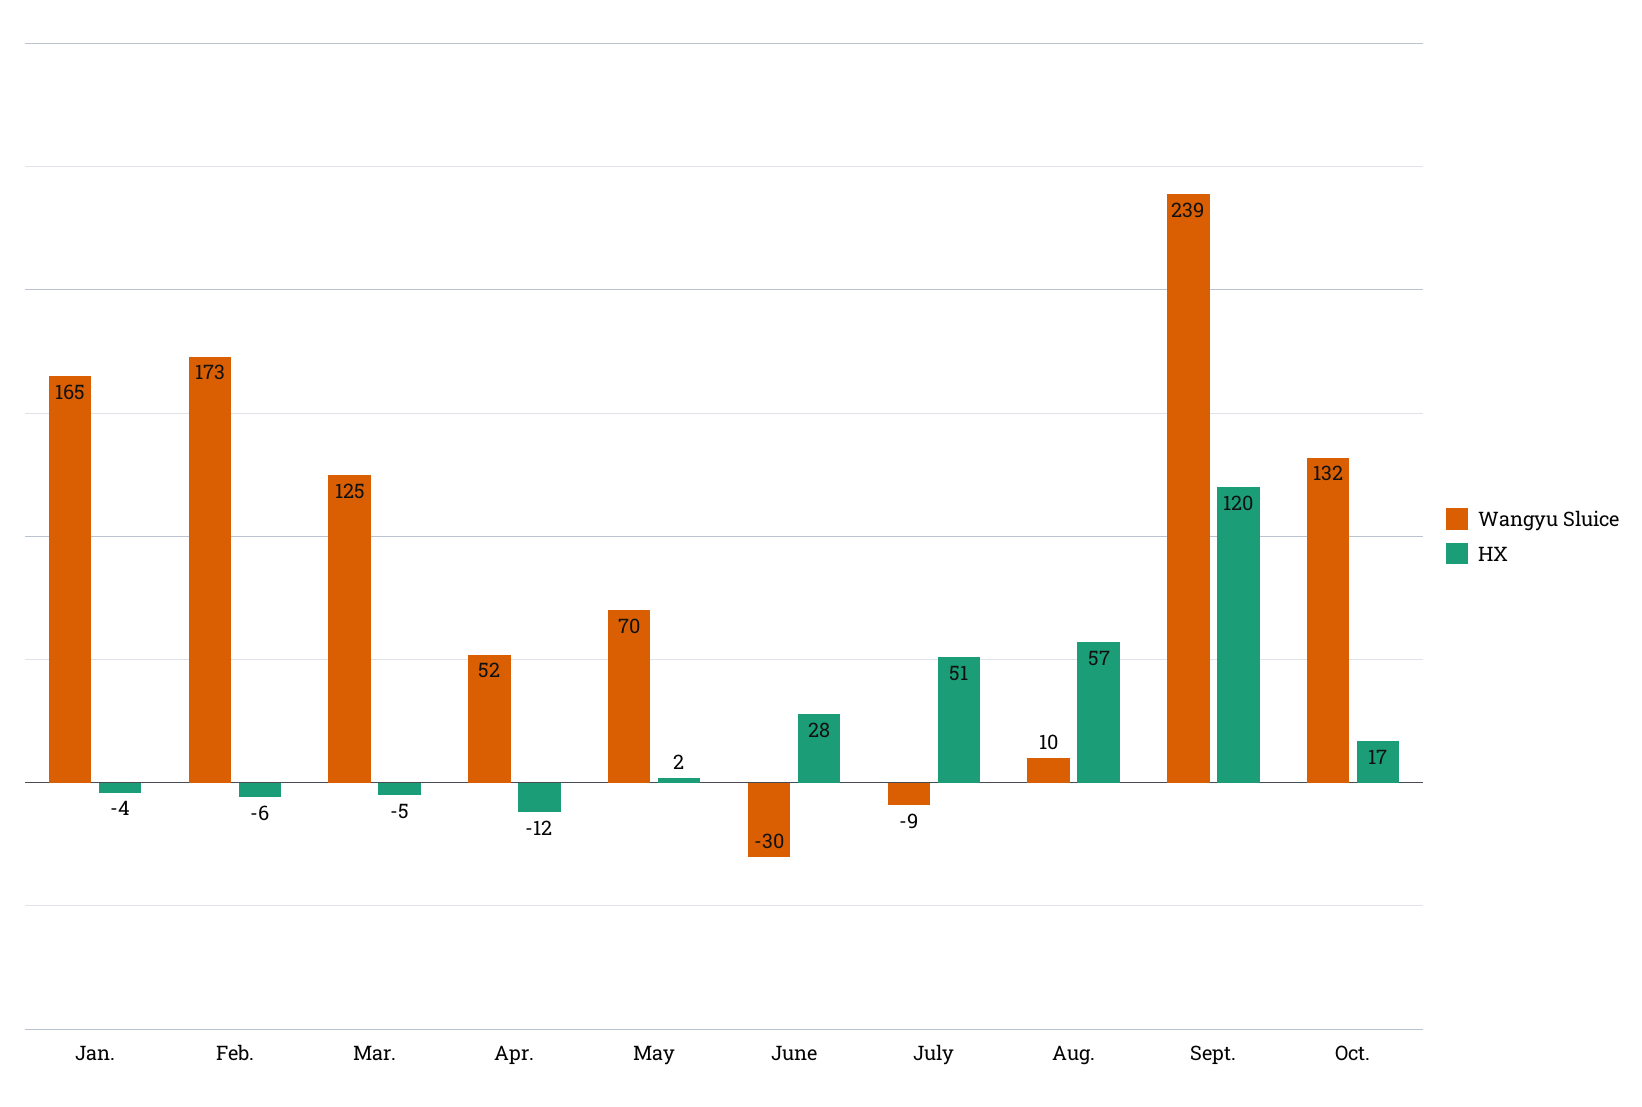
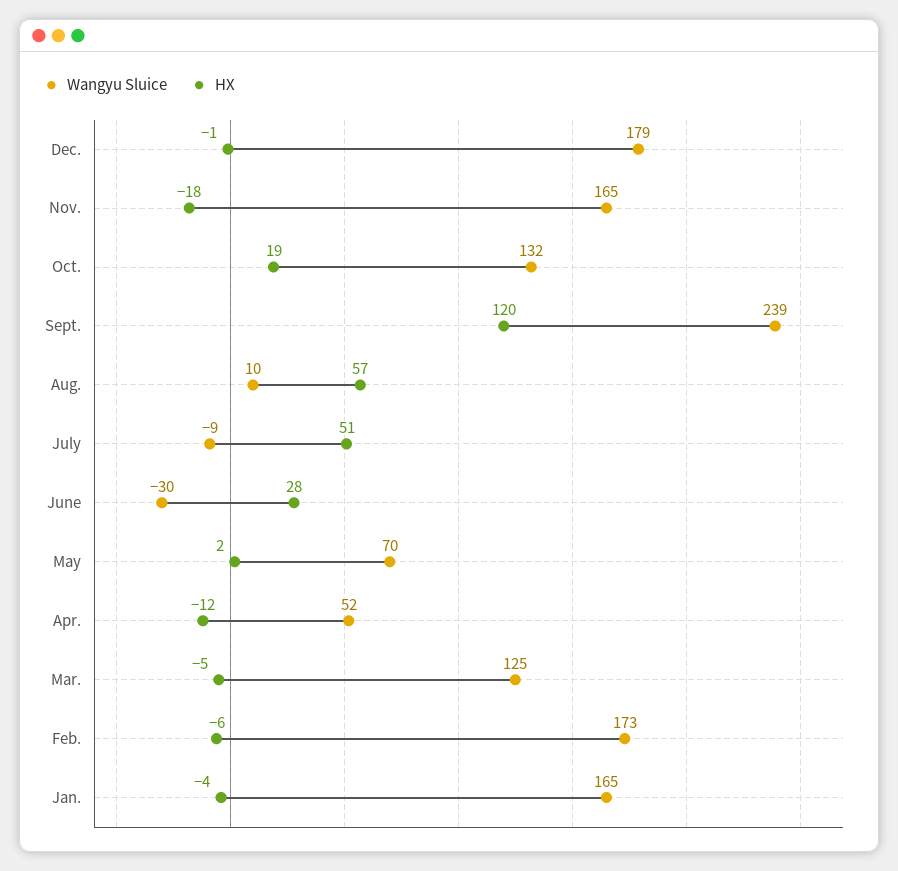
HX, Oct.: 17 -> 19
Wangyu Sluice, Dec.: none -> 179
HX, Dec.: none -> -1
Wangyu Sluice, Nov.: none -> 165
HX, Nov.: none -> -18

